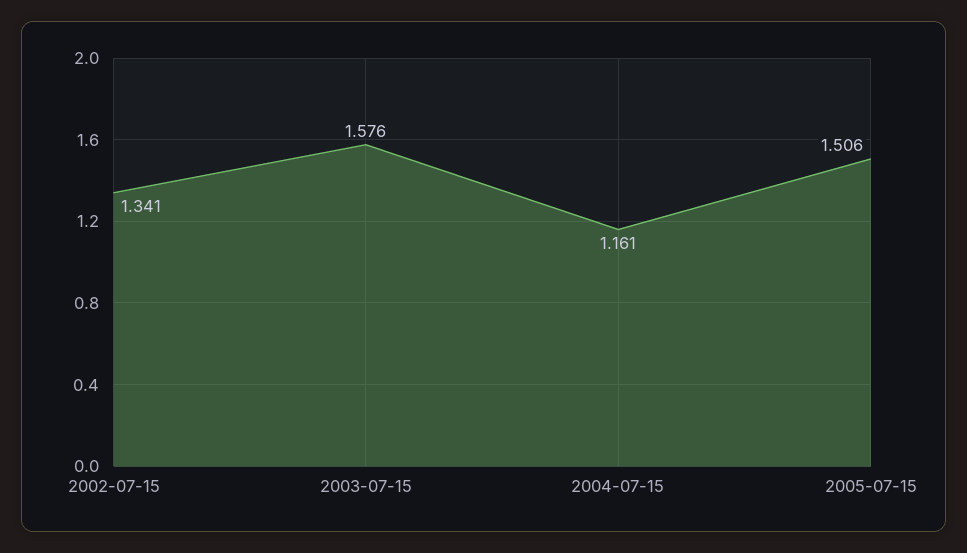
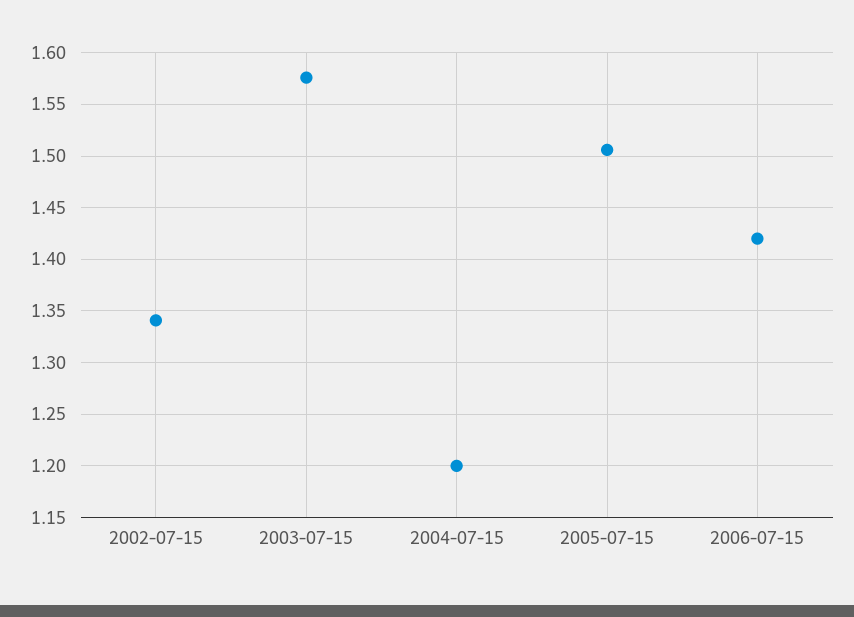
2004-07-15: 1.161 -> 1.2
2006-07-15: none -> 1.42

